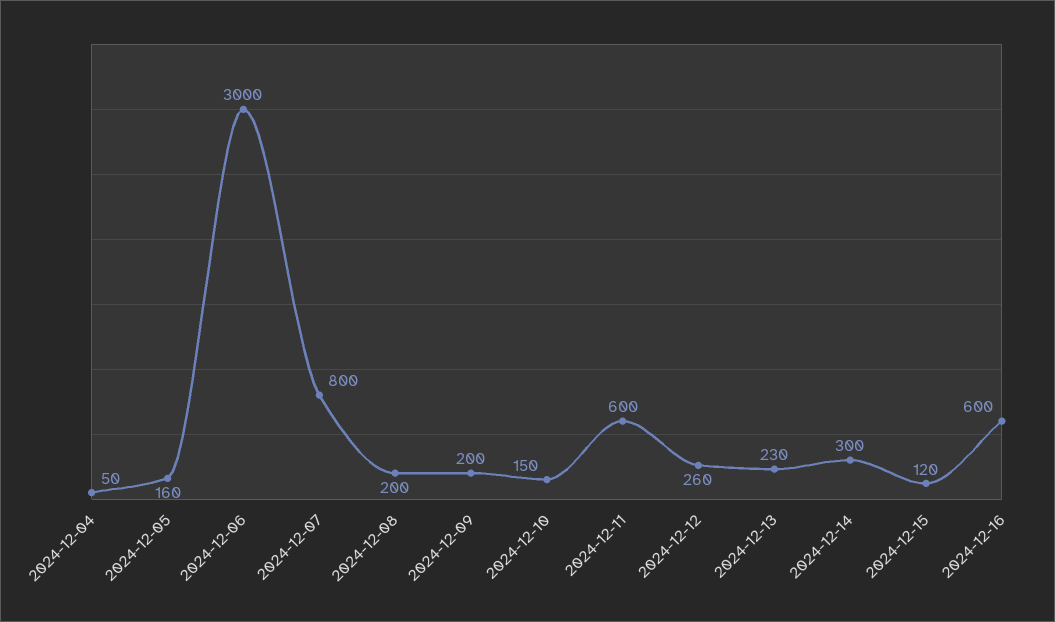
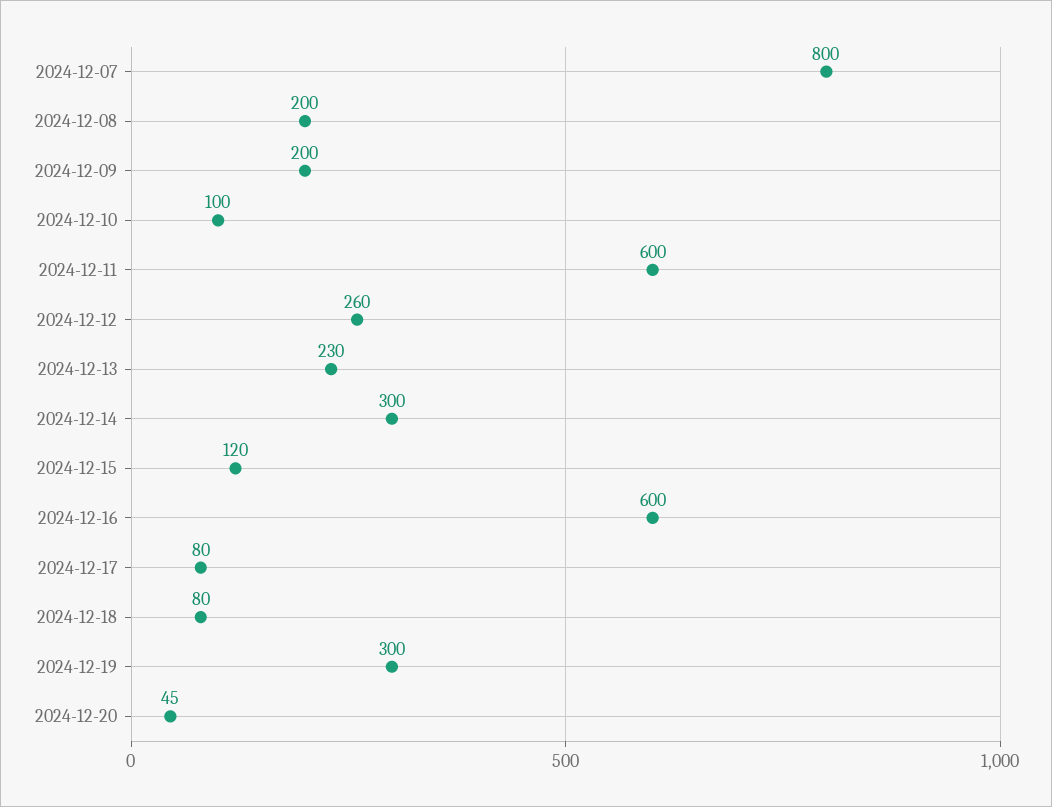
2024-12-04: 50 -> none
2024-12-05: 160 -> none
2024-12-06: 3000 -> none
2024-12-10: 150 -> 100
2024-12-17: none -> 80
2024-12-18: none -> 80
2024-12-19: none -> 300
2024-12-20: none -> 45

